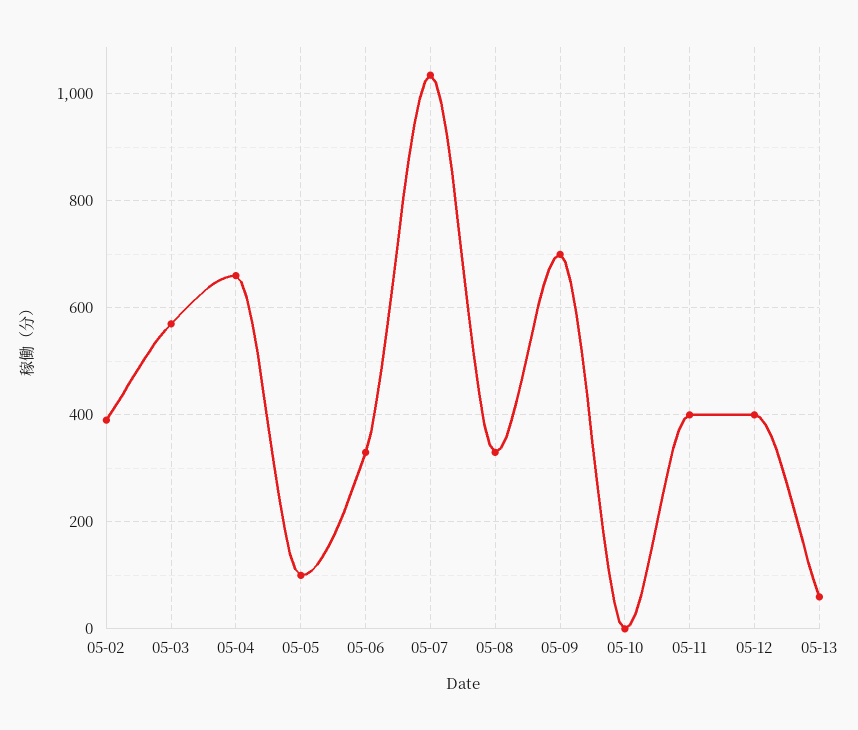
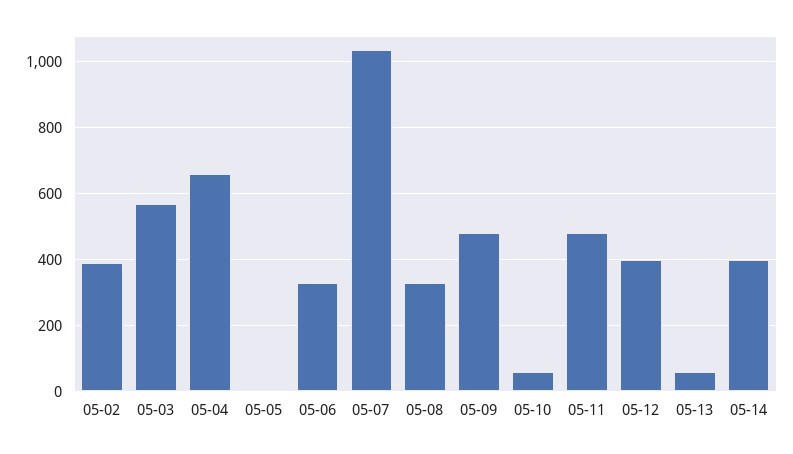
05-05: 100 -> 0
05-09: 700 -> 480
05-10: 0 -> 60
05-11: 400 -> 480
05-14: none -> 400

